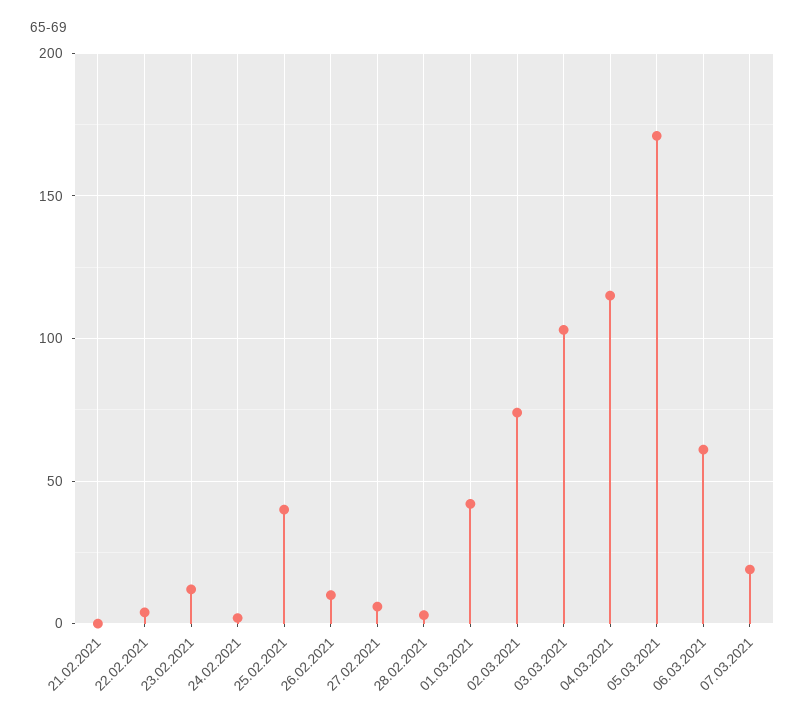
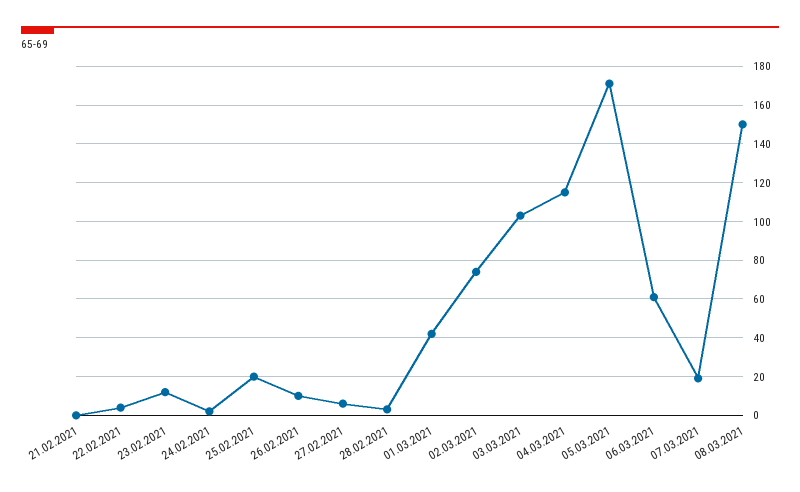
25.02.2021: 40 -> 20
08.03.2021: none -> 150

